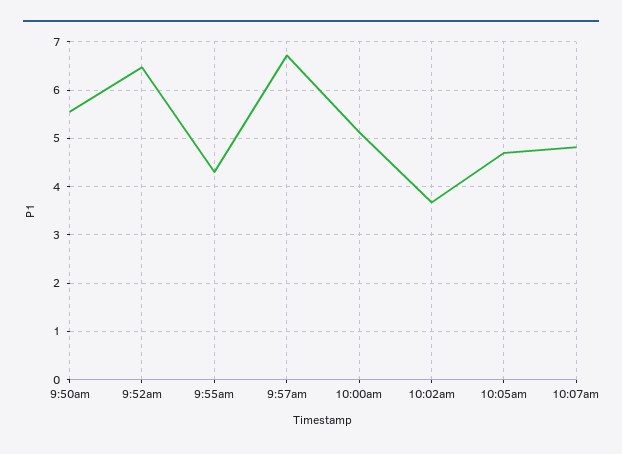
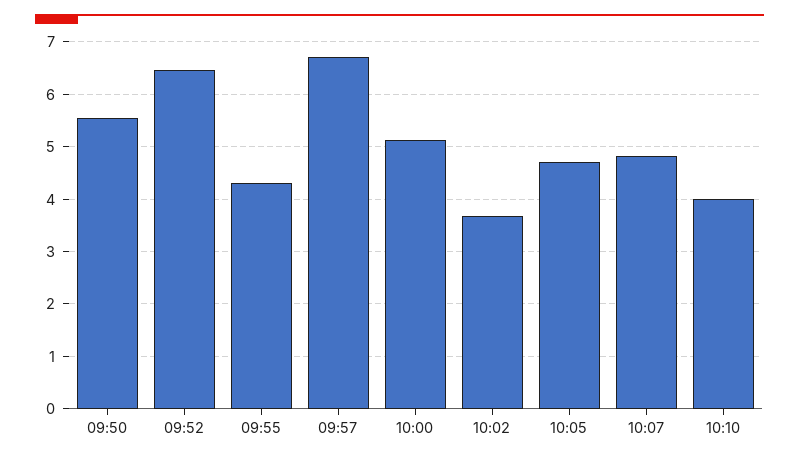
10:10: none -> 4

